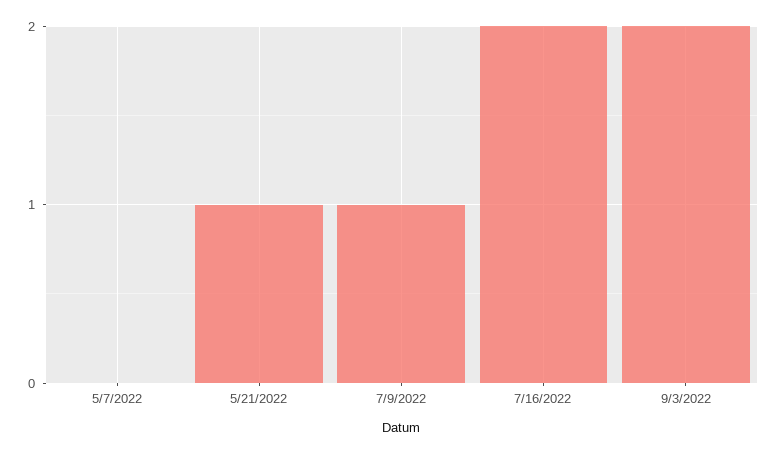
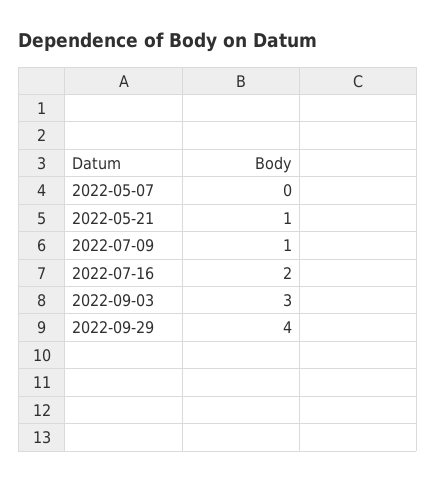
9/3/2022: 2 -> 3
2022-09-29: none -> 4

